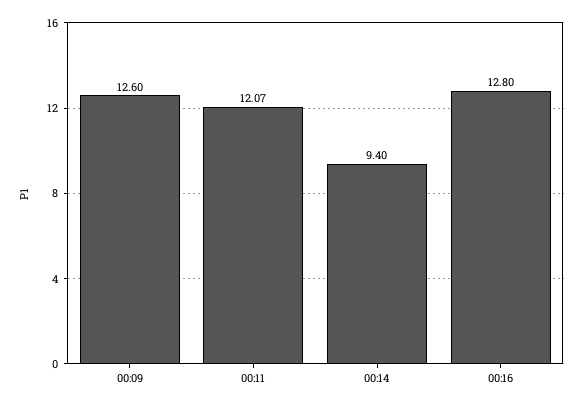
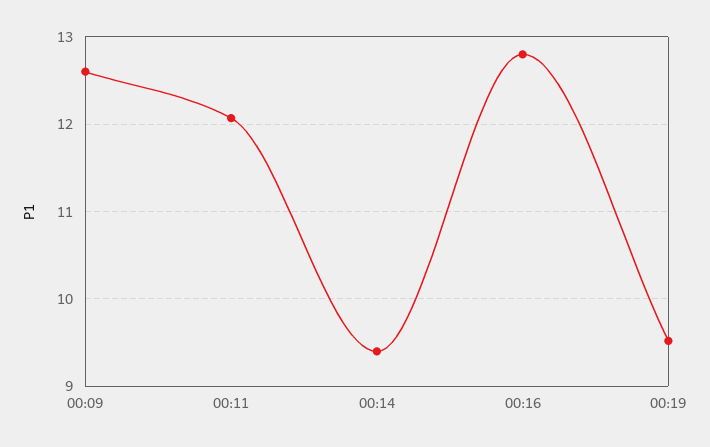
00:19: none -> 9.5

